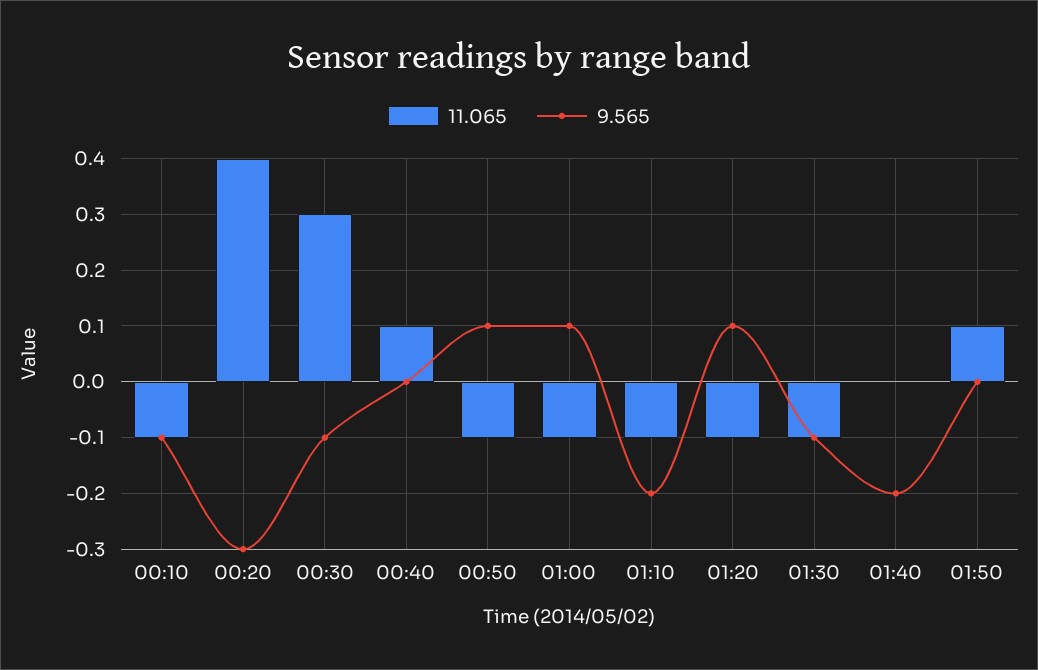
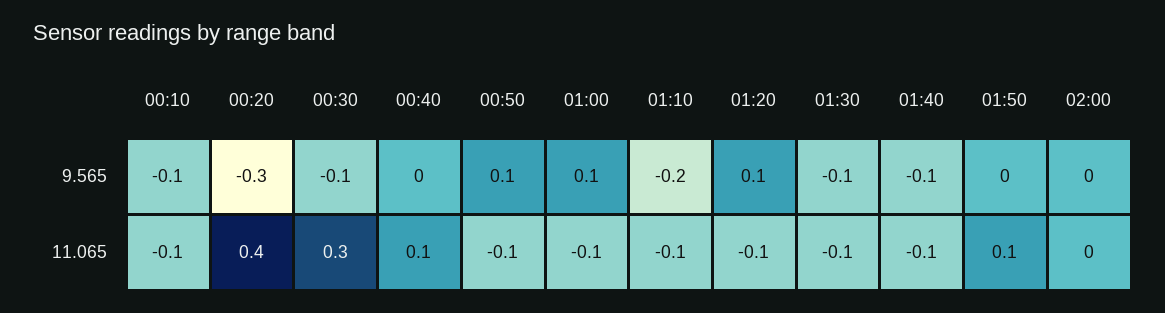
11.065, 01:40: 0 -> -0.1
9.565, 01:40: -0.2 -> -0.1
9.565, 02:00: none -> 0
11.065, 02:00: none -> 0

